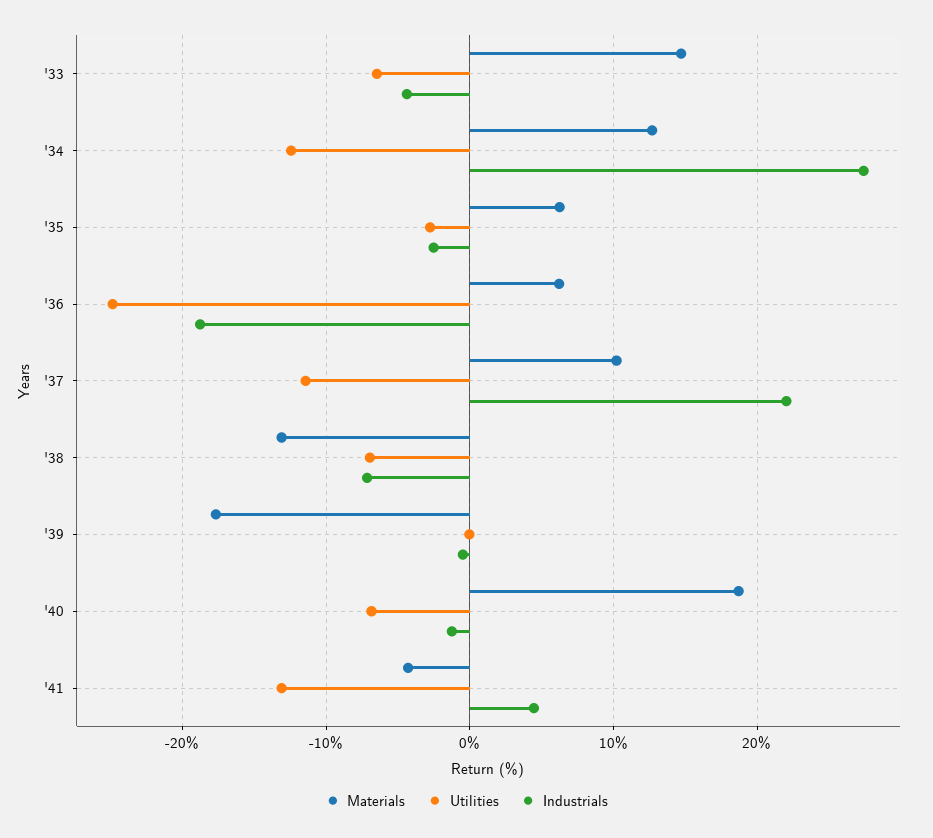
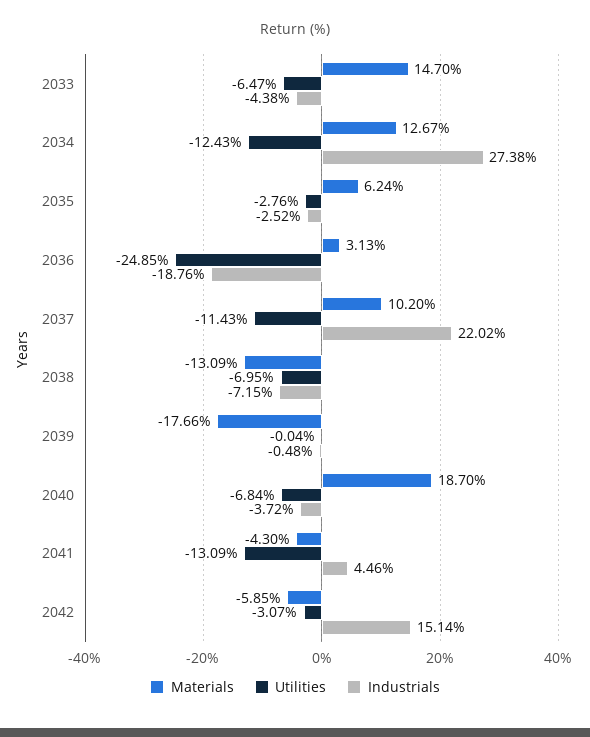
Materials, '36: 6 -> 3.13
Industrials, '40: -1 -> -3.72
Materials, 2042: none -> -5.85
Utilities, 2042: none -> -3.07
Industrials, 2042: none -> 15.14

